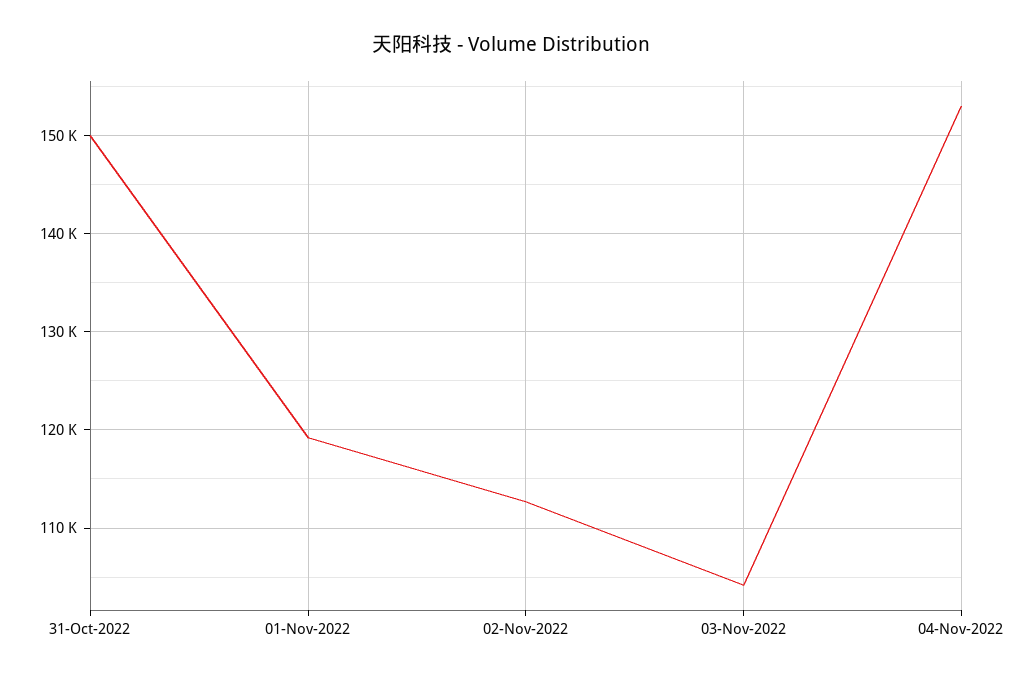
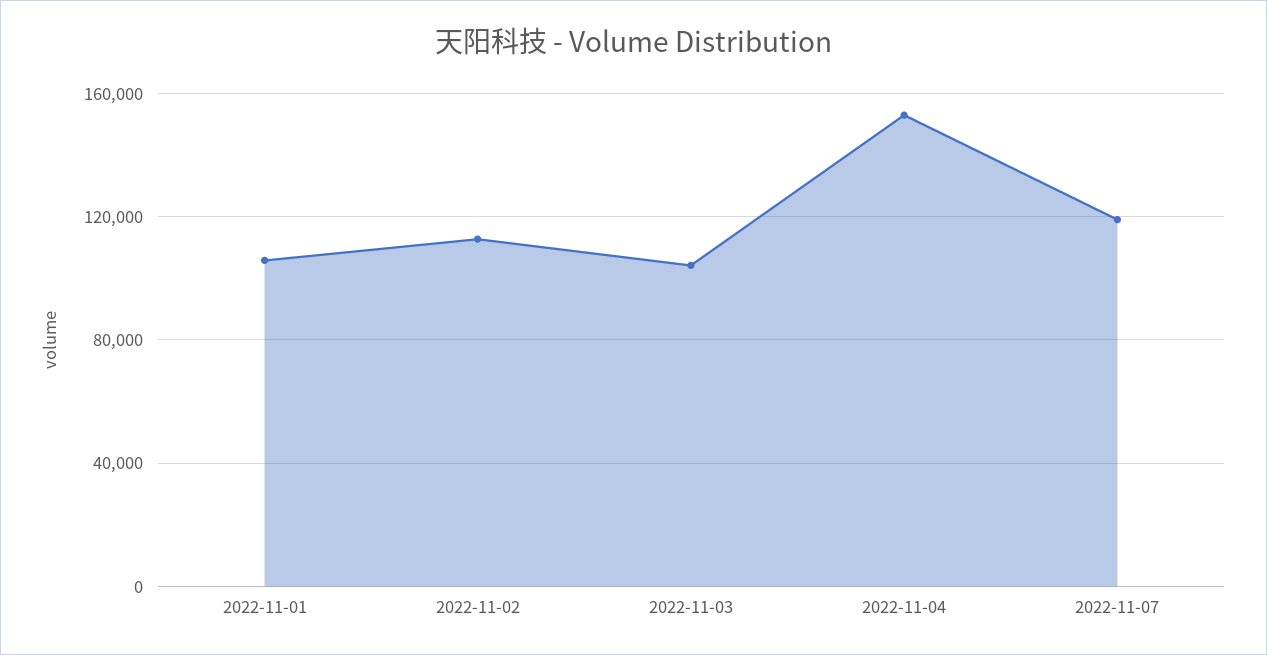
31-Oct-2022: 150000 -> none
01-Nov-2022: 119000 -> 105000
2022-11-07: none -> 120000

